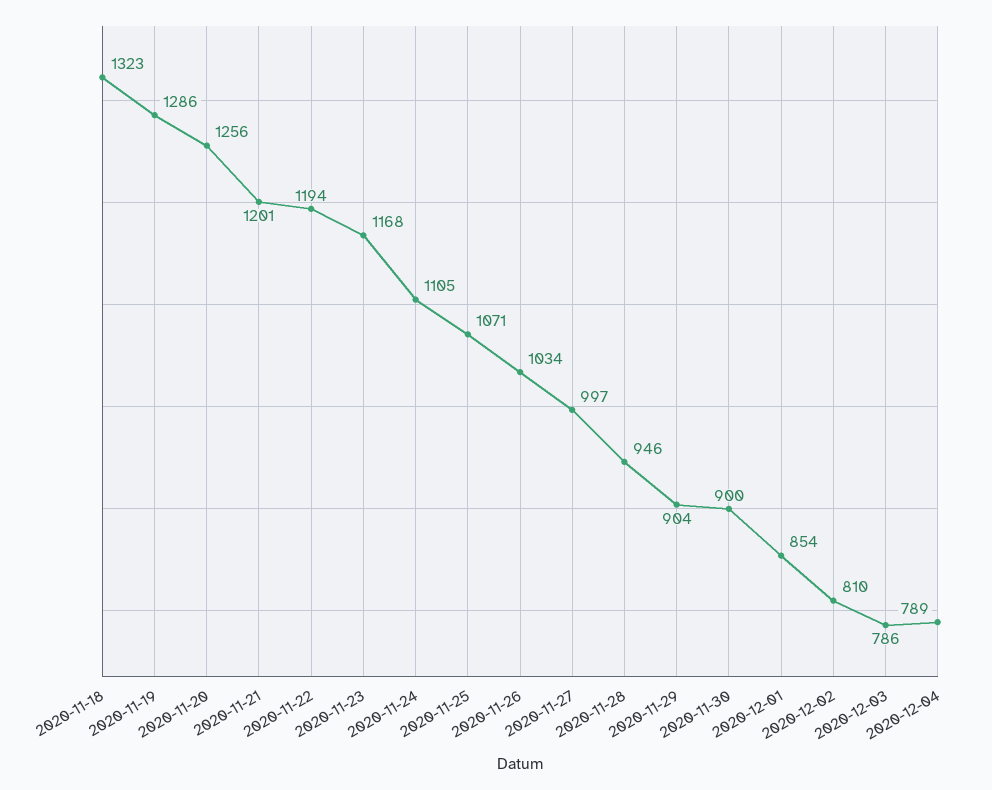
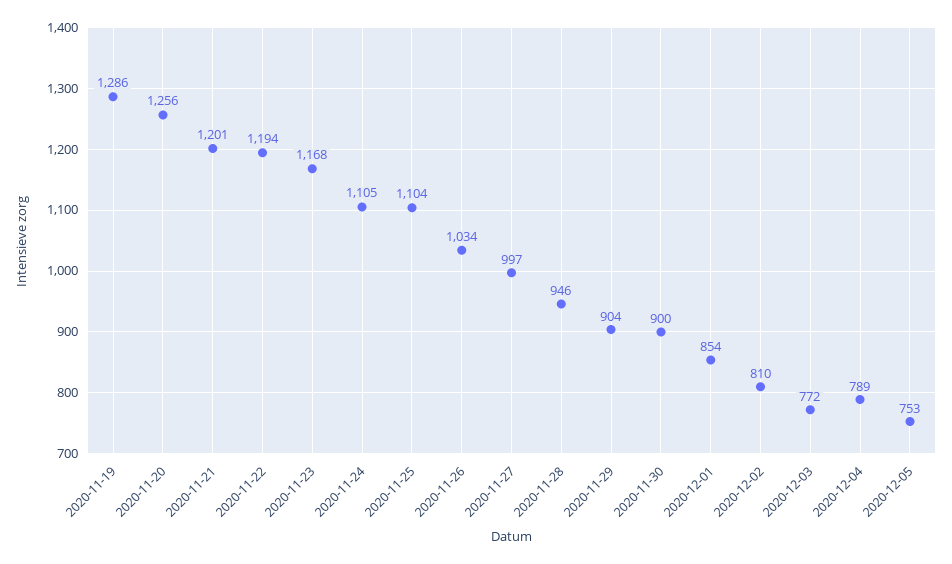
2020-11-18: 1323 -> none
2020-11-25: 1071 -> 1104
2020-12-03: 786 -> 772
2020-12-05: none -> 753

